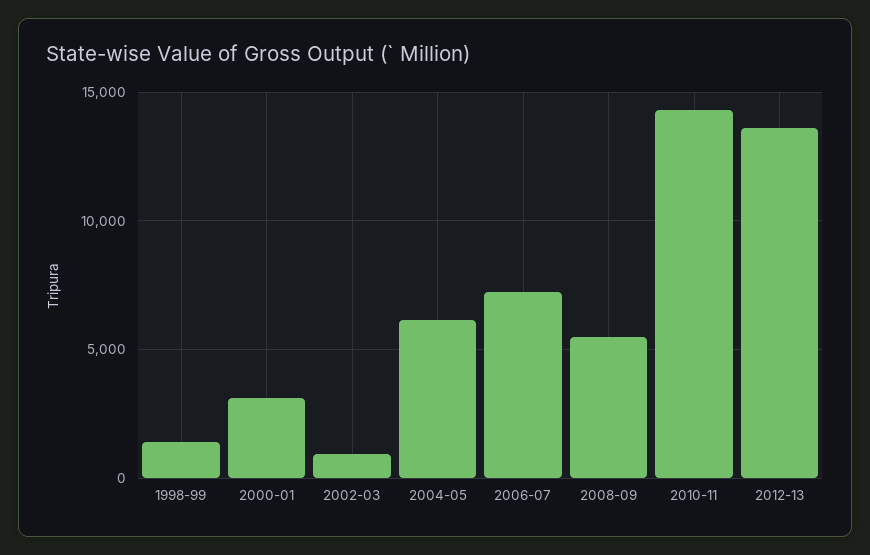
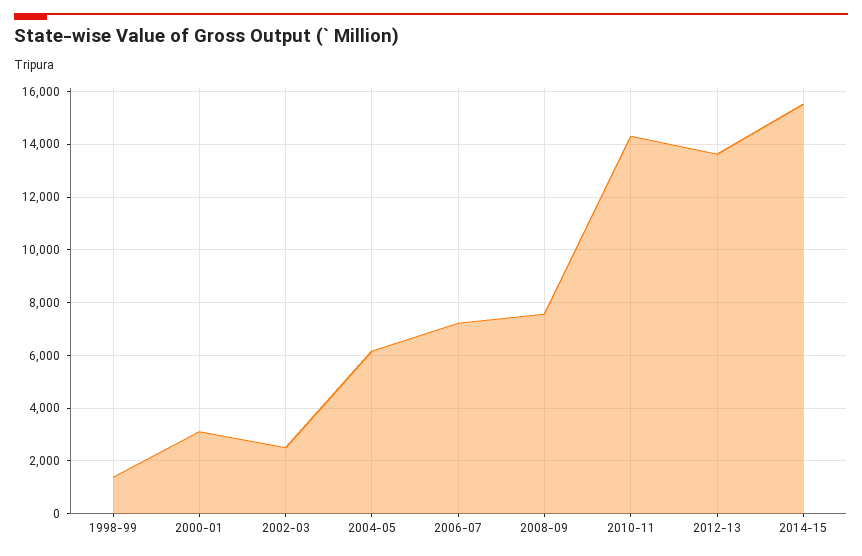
2002-03: 1000 -> 2500
2008-09: 5500 -> 7500
2014-15: none -> 15500

